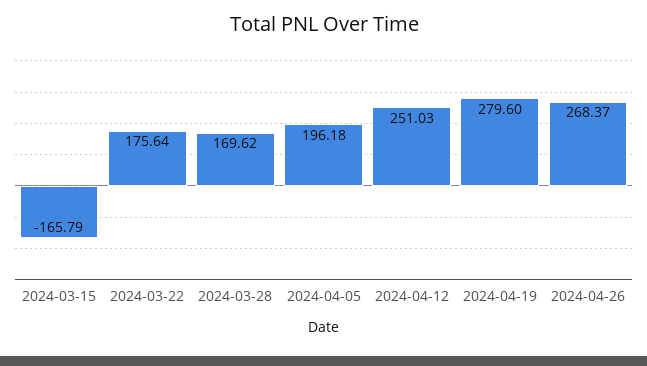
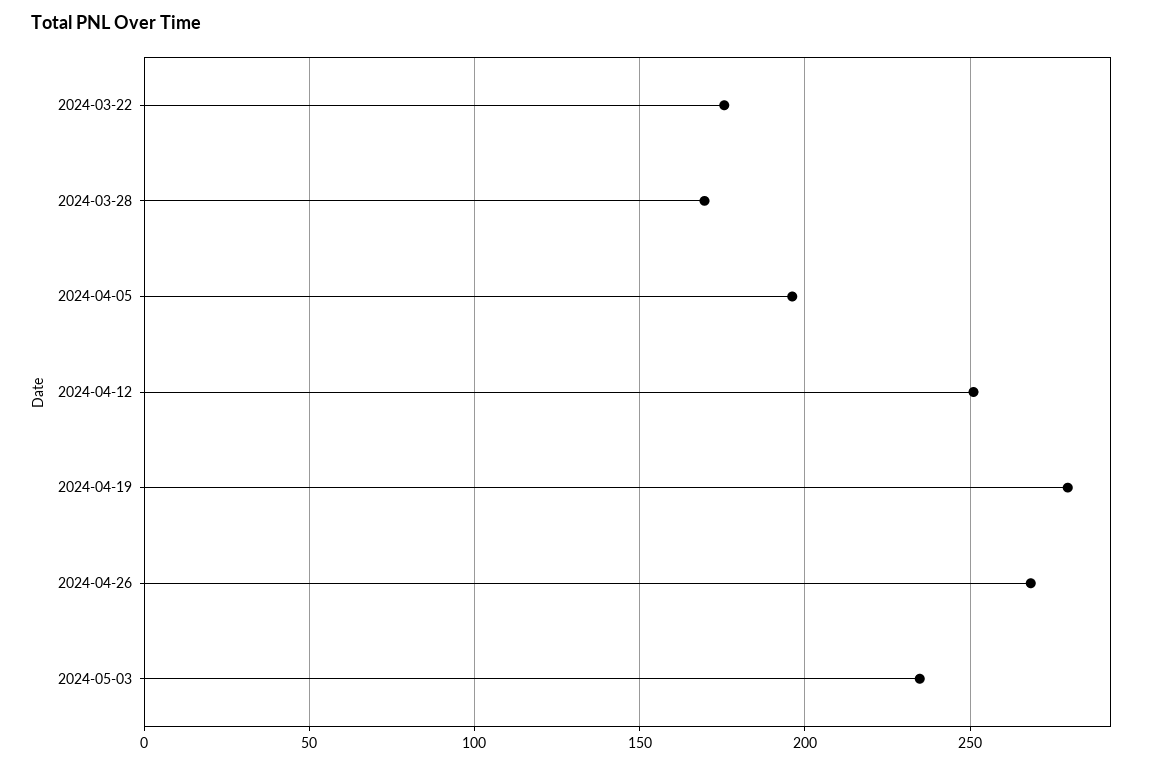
2024-03-15: -165.79 -> none
2024-05-03: none -> 235

